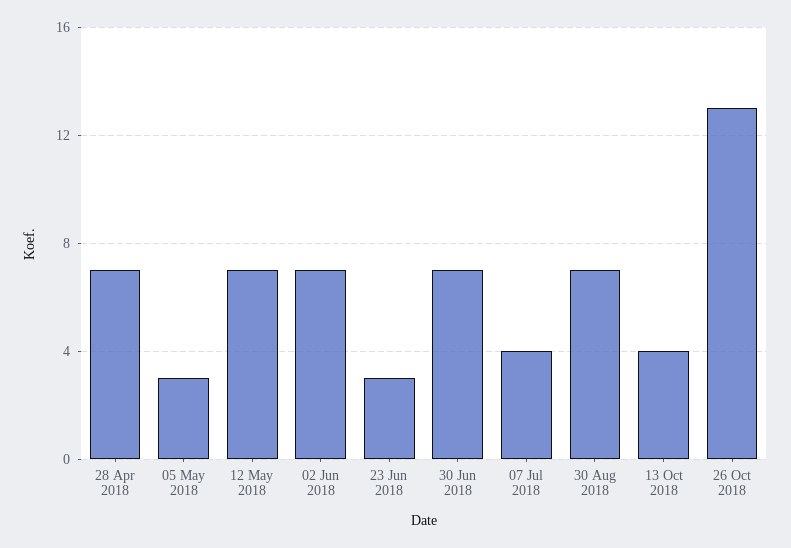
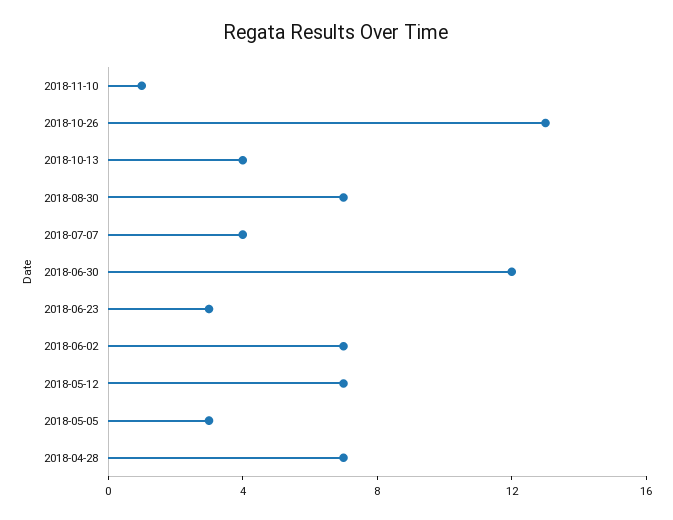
30 Jun 2018: 7 -> 12
2018-11-10: none -> 1

